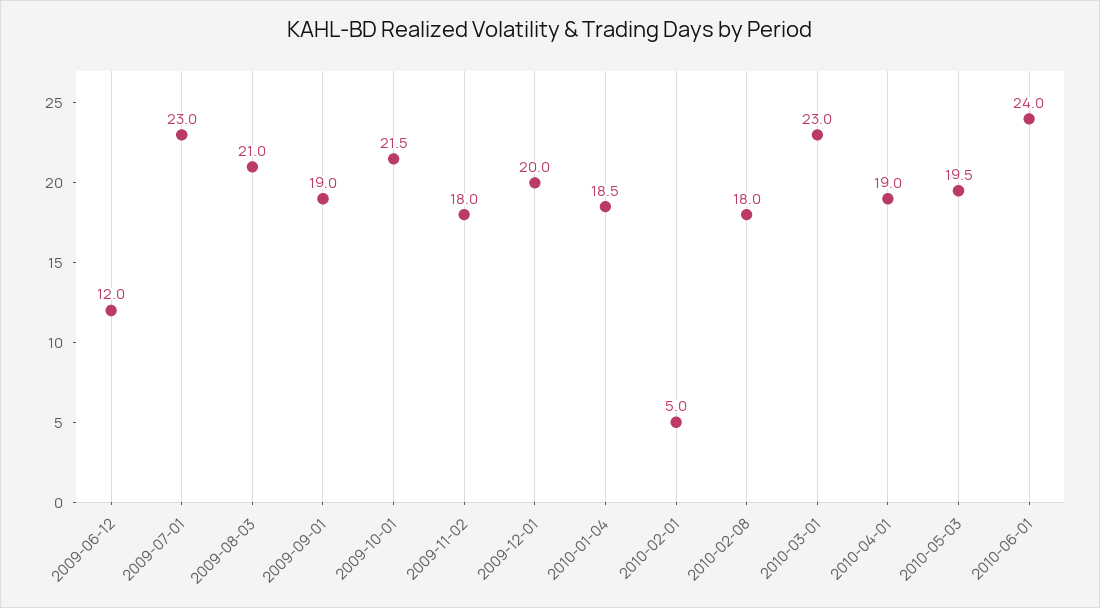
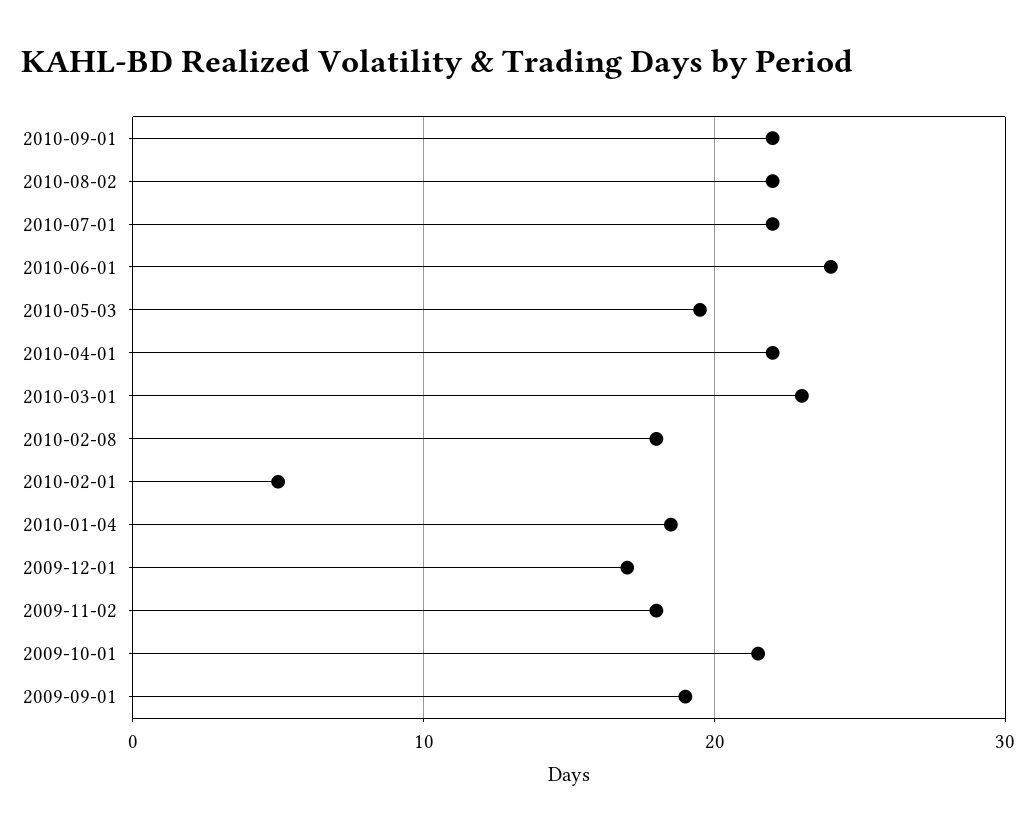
2009-06-12: 12 -> none
2009-07-01: 23 -> none
2009-08-03: 21 -> none
2009-12-01: 20 -> 17
2010-04-01: 19 -> 22
2010-09-01: none -> 22
2010-08-02: none -> 22
2010-07-01: none -> 22

